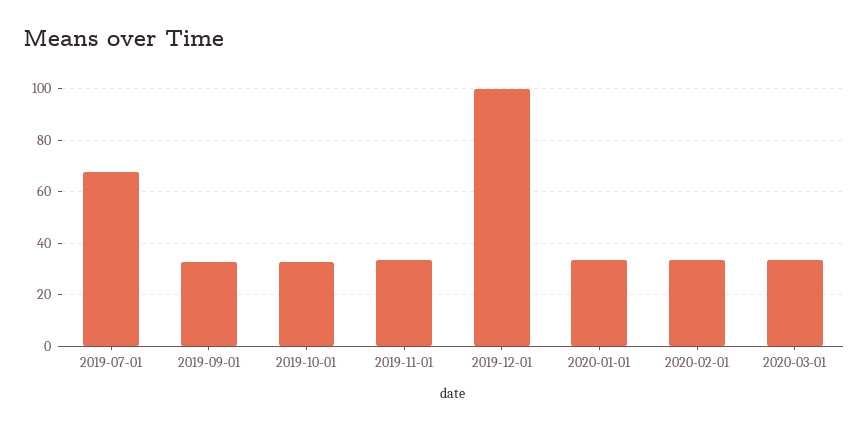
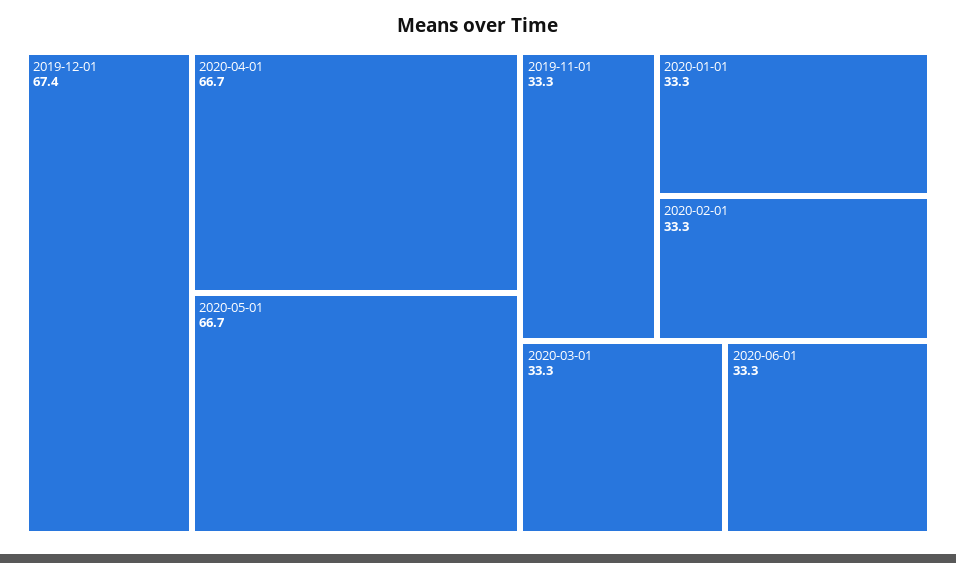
2019-07-01: 67.5 -> none
2019-09-01: 32.5 -> none
2019-10-01: 32.5 -> none
2019-12-01: 100 -> 67.4
2020-04-01: none -> 66.7
2020-05-01: none -> 66.7
2020-06-01: none -> 33.3

